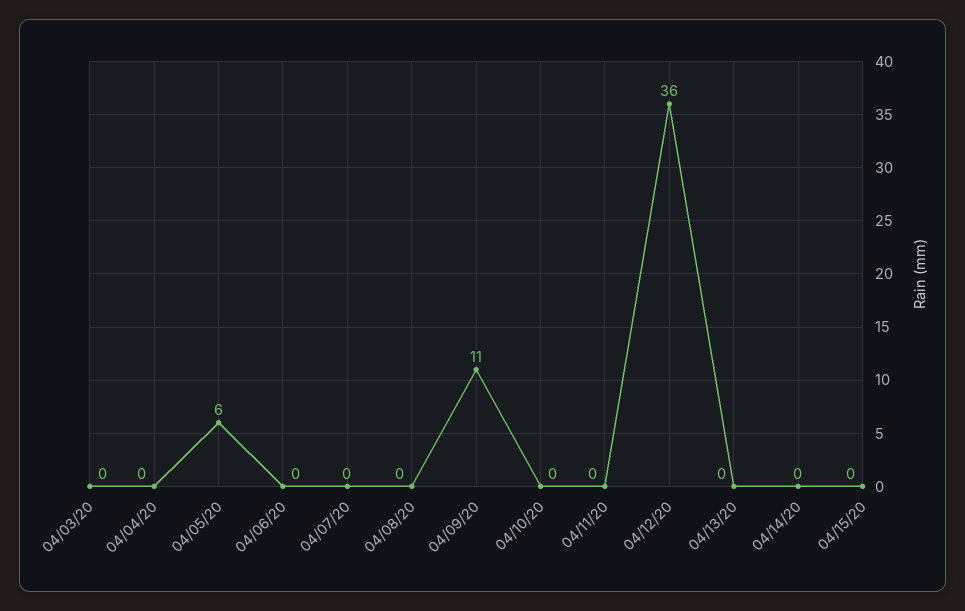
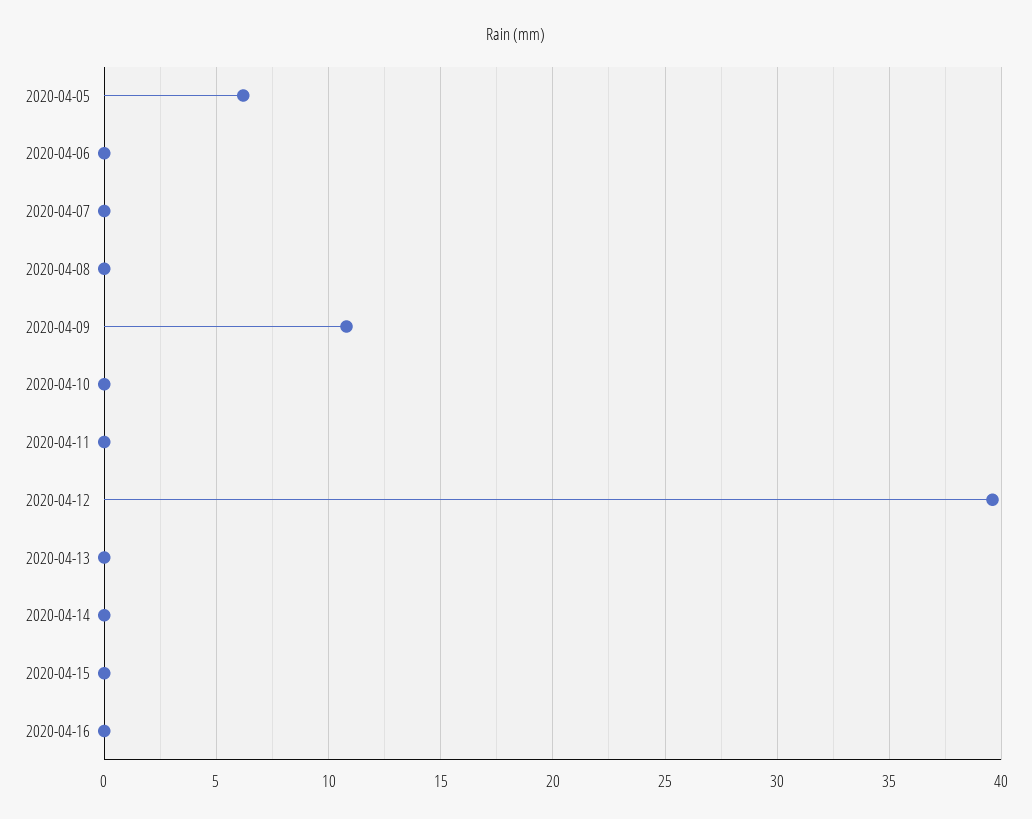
04/03/20: 0 -> none
04/04/20: 0 -> none
04/12/20: 36 -> 39.5
2020-04-16: none -> 0

